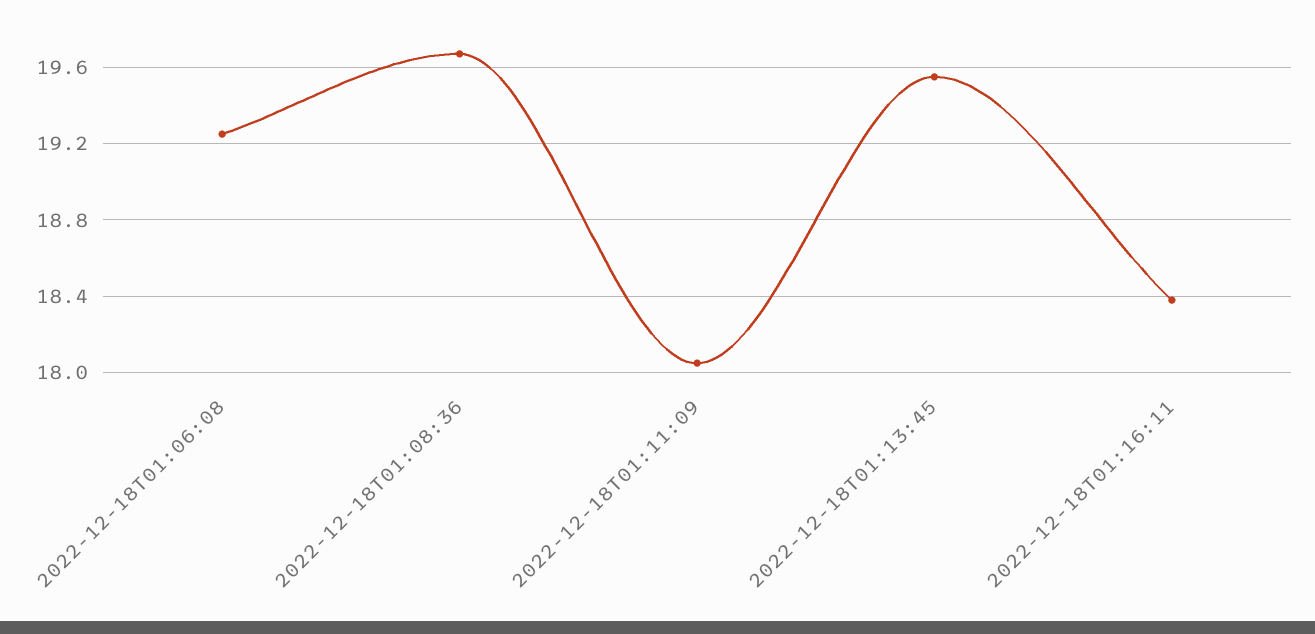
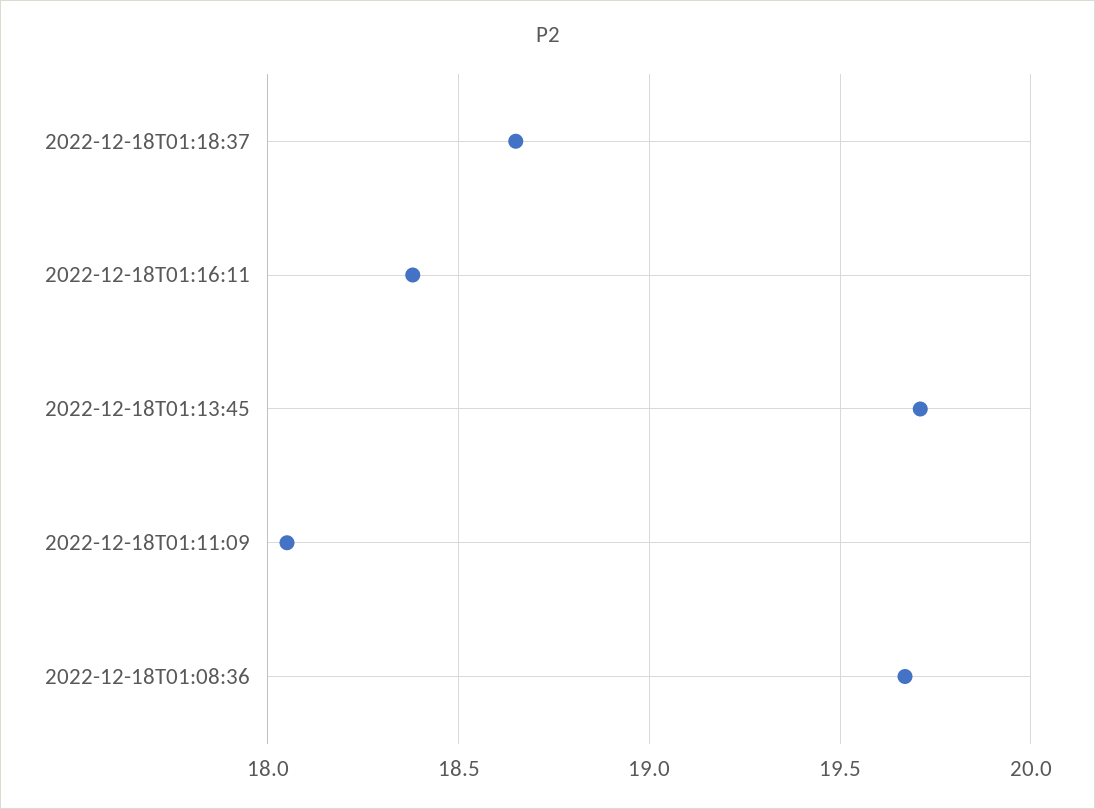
2022-12-18T01:06:08: 19.25 -> none
2022-12-18T01:13:45: 19.55 -> 19.7
2022-12-18T01:18:37: none -> 18.65

